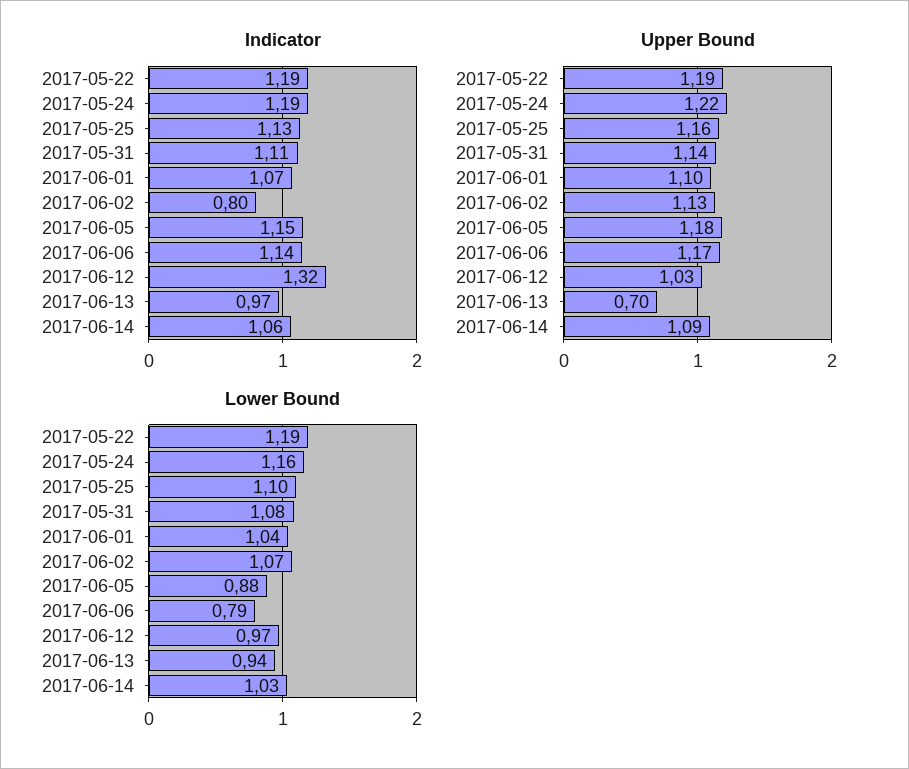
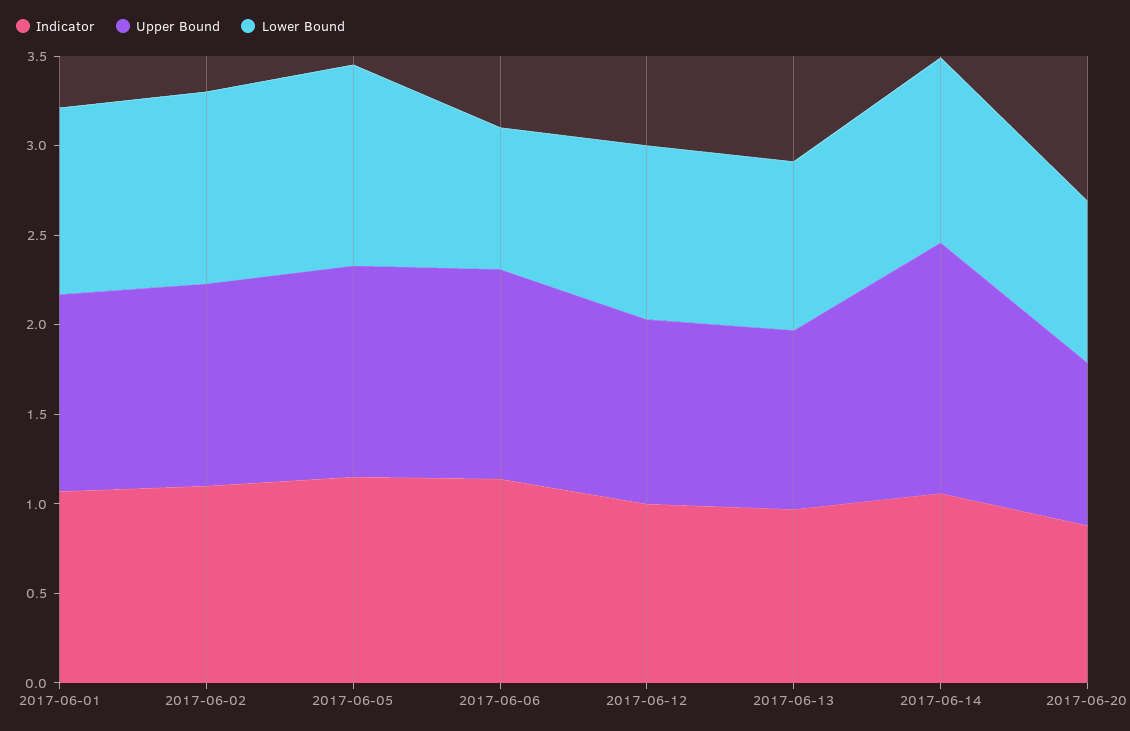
Indicator, 2017-05-22: 1.19 -> none
Indicator, 2017-05-24: 1.19 -> none
Indicator, 2017-05-25: 1.13 -> none
Indicator, 2017-05-31: 1.11 -> none
Indicator, 2017-06-02: 0.8 -> 1.1
Indicator, 2017-06-12: 1.32 -> 1
Upper Bound, 2017-05-22: 1.19 -> none
Upper Bound, 2017-05-24: 1.22 -> none
Upper Bound, 2017-05-25: 1.16 -> none
Upper Bound, 2017-05-31: 1.14 -> none
Upper Bound, 2017-06-13: 0.7 -> 1
Upper Bound, 2017-06-14: 1.09 -> 1.4
Lower Bound, 2017-05-22: 1.19 -> none
Lower Bound, 2017-05-24: 1.16 -> none
Lower Bound, 2017-05-25: 1.1 -> none
Lower Bound, 2017-05-31: 1.08 -> none
Lower Bound, 2017-06-05: 0.88 -> 1.1
Indicator, 2017-06-20: none -> 0.9
Upper Bound, 2017-06-20: none -> 0.9
Lower Bound, 2017-06-20: none -> 0.9

